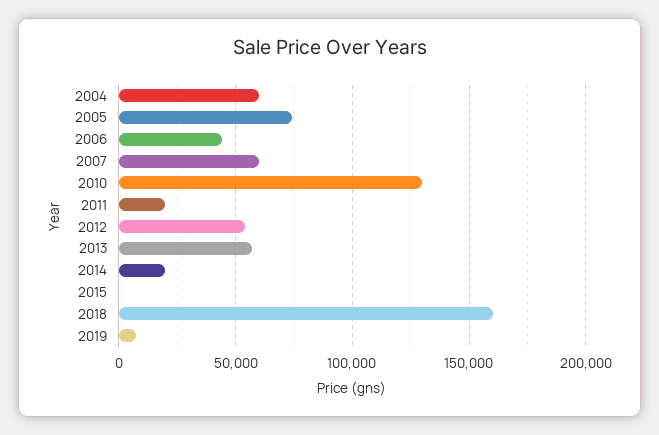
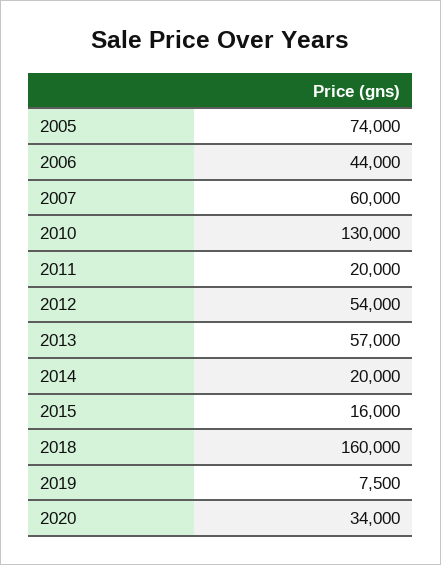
2004: 60000 -> none
2015: 0 -> 16000
2020: none -> 34000

